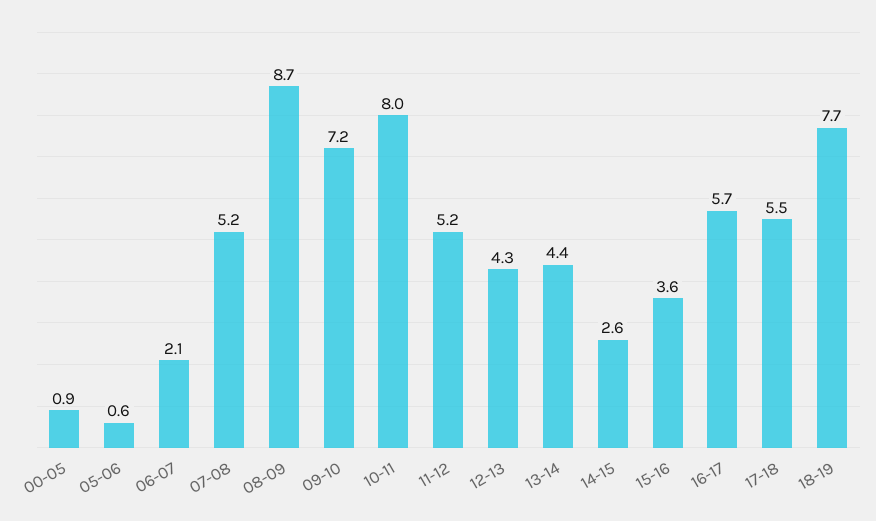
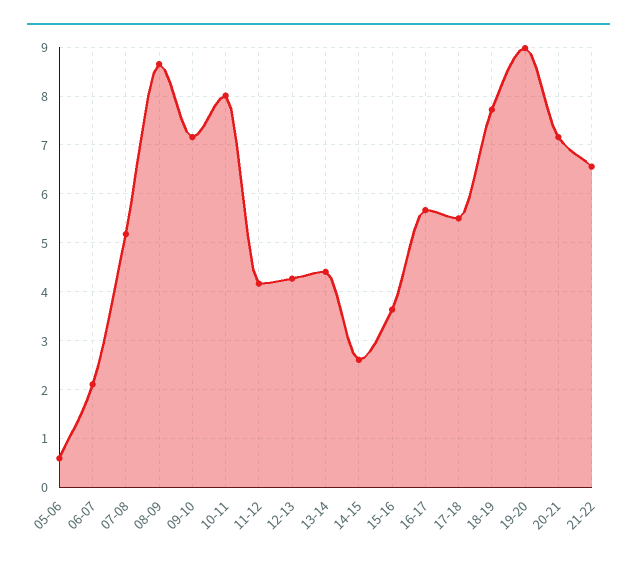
00-05: 0.9 -> none
11-12: 5.2 -> 4.2
19-20: none -> 9
20-21: none -> 7.2
21-22: none -> 6.6

